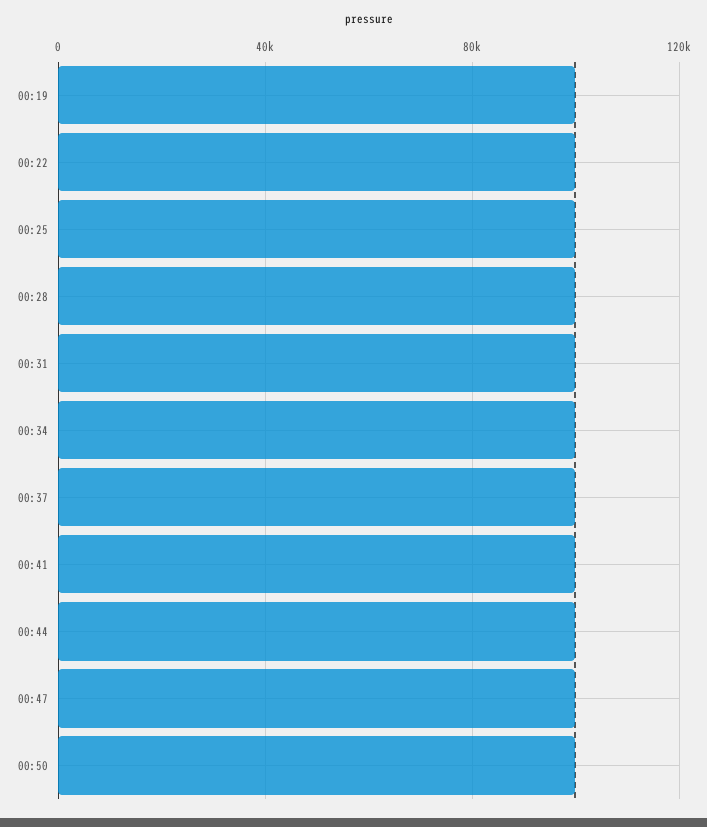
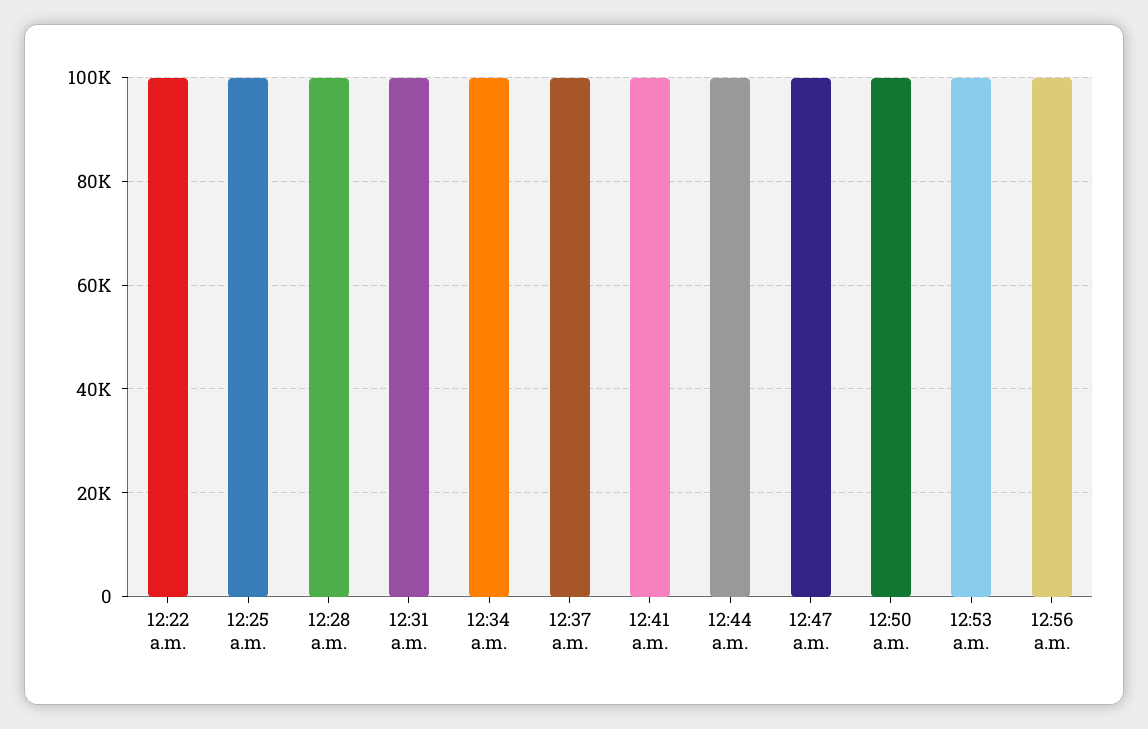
00:19: 100000 -> none
12:53 a.m.: none -> 100000
12:56 a.m.: none -> 100000

